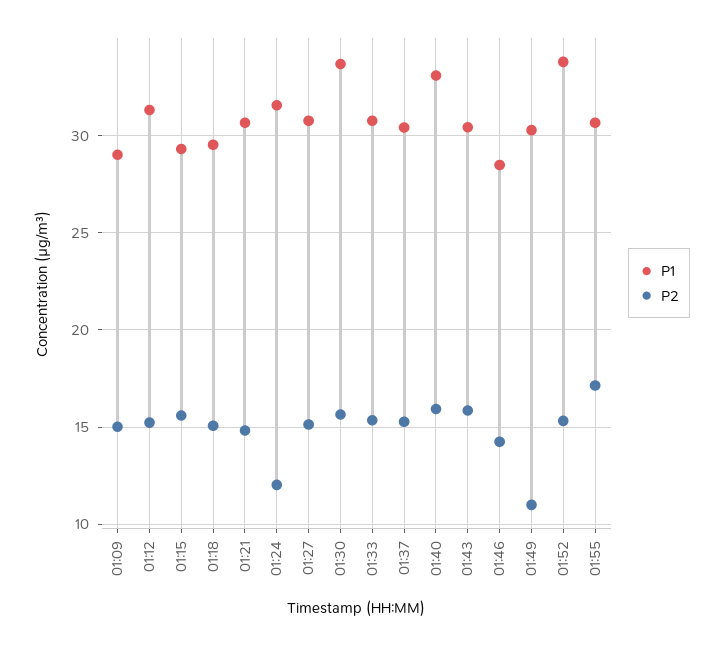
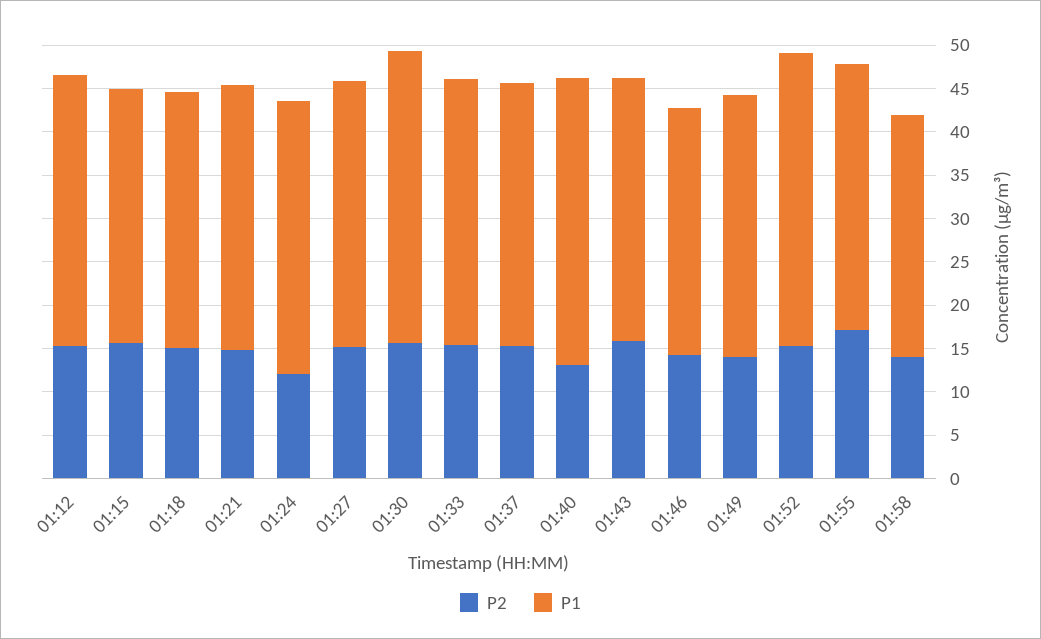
P1, 01:09: 29 -> none
P2, 01:09: 15 -> none
P2, 01:40: 16 -> 13
P2, 01:49: 11 -> 14
P2, 01:58: none -> 14
P1, 01:58: none -> 28

